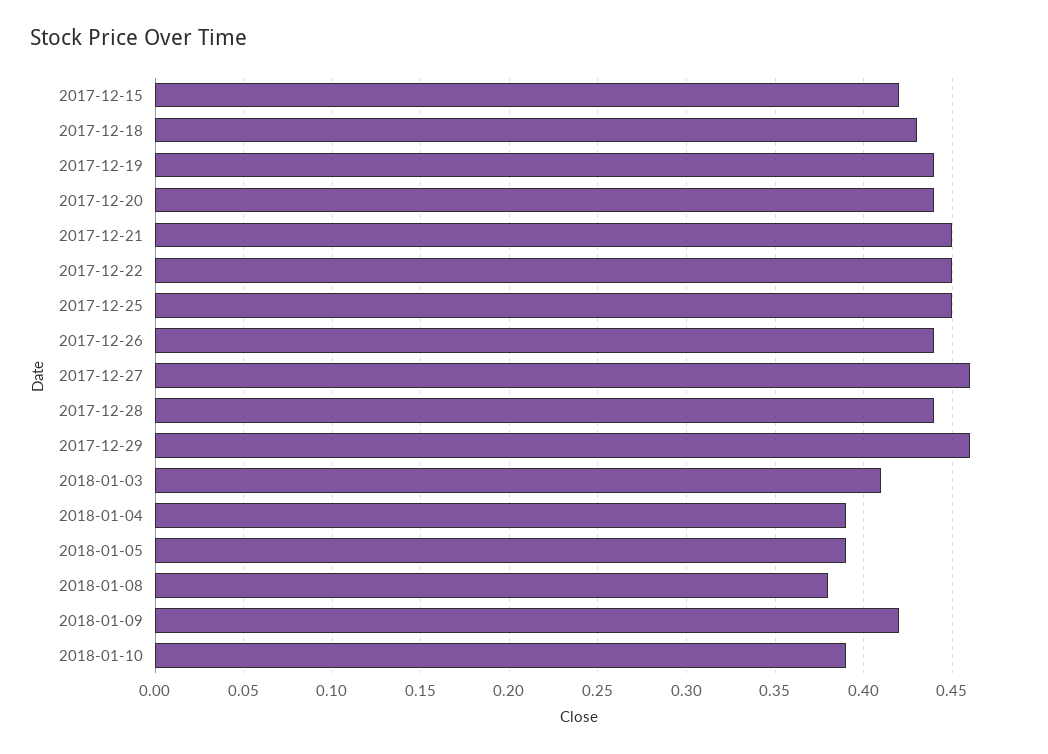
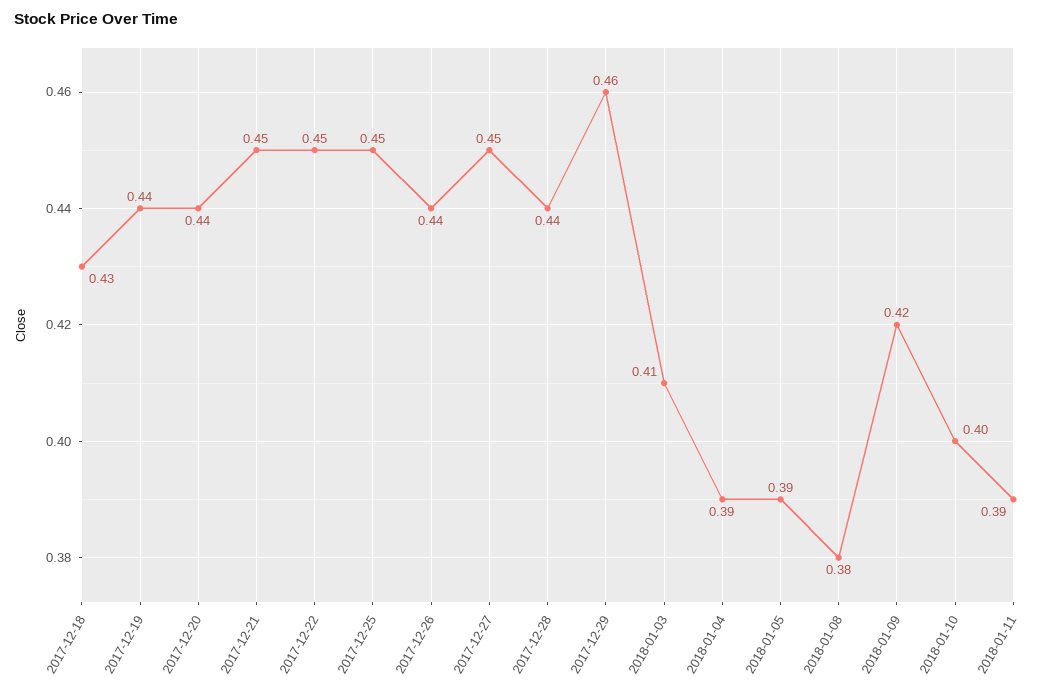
2017-12-15: 0.42 -> none
2017-12-27: 0.46 -> 0.45
2018-01-10: 0.39 -> 0.4
2018-01-11: none -> 0.39

